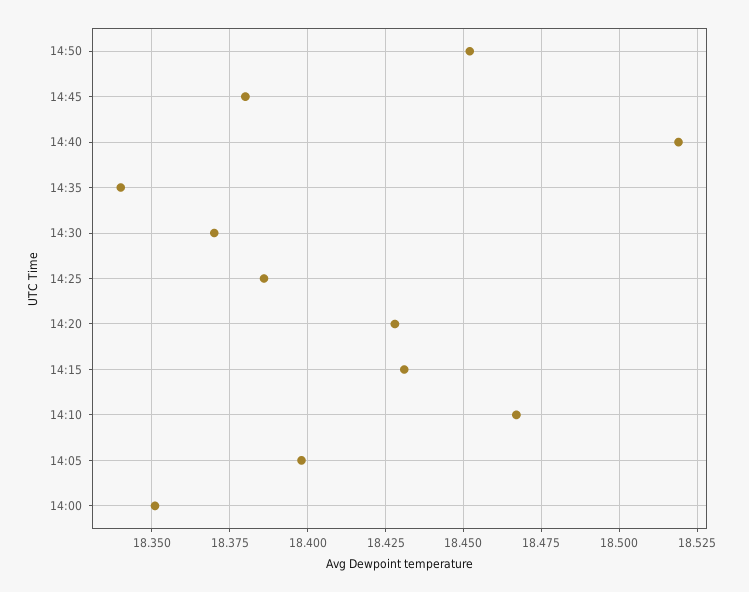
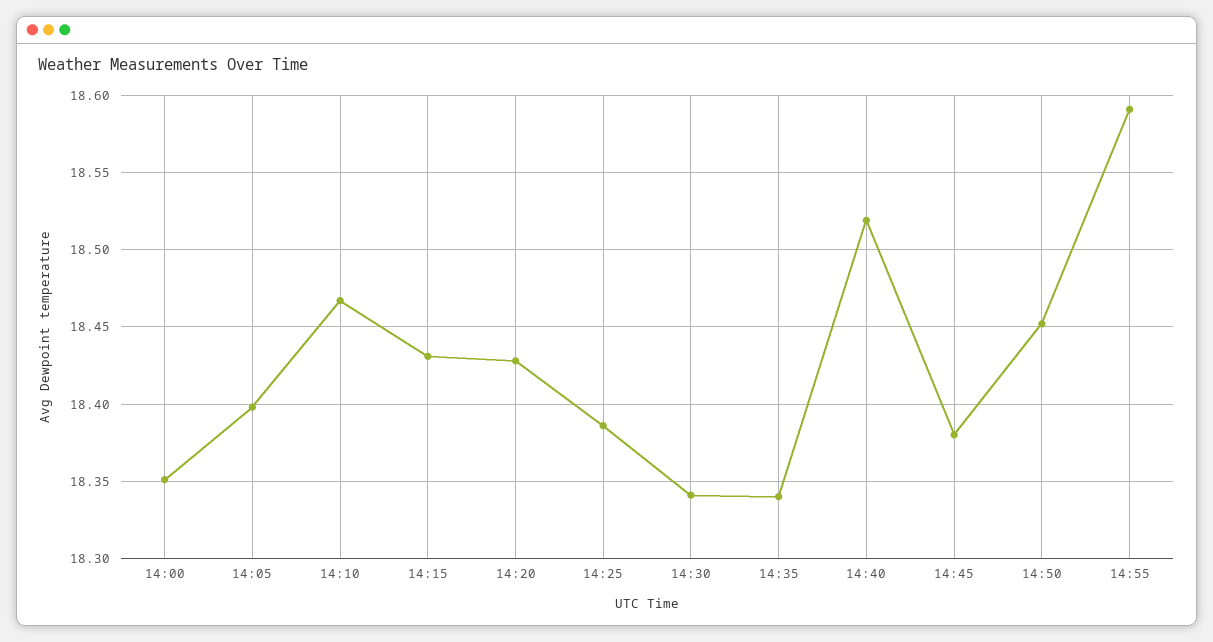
14:30: 18.37 -> 18.34
14:55: none -> 18.59

